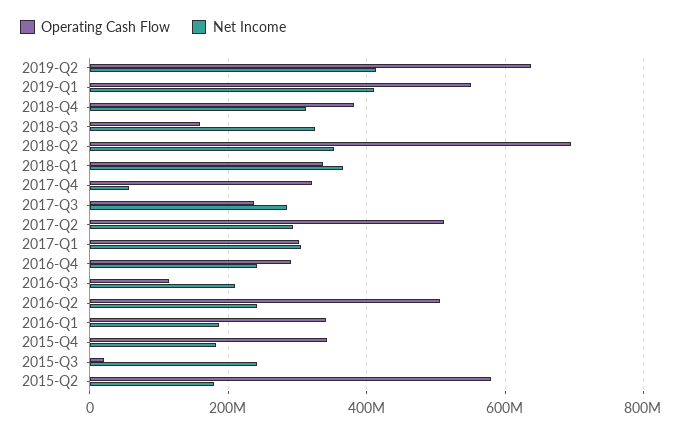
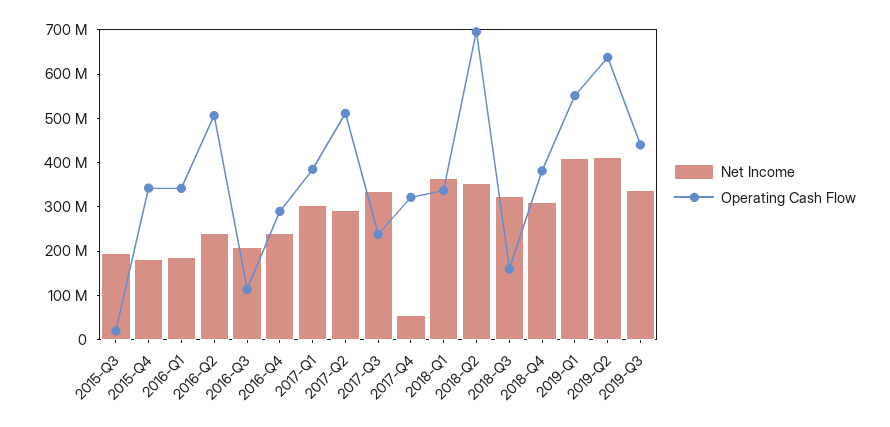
Net Income, 2017-Q3: 280000000 -> 340000000
Operating Cash Flow, 2017-Q1: 300000000 -> 380000000
Net Income, 2015-Q3: 240000000 -> 200000000
Operating Cash Flow, 2015-Q2: 580000000 -> none
Net Income, 2015-Q2: 180000000 -> none
Net Income, 2019-Q3: none -> 340000000
Operating Cash Flow, 2019-Q3: none -> 440000000

